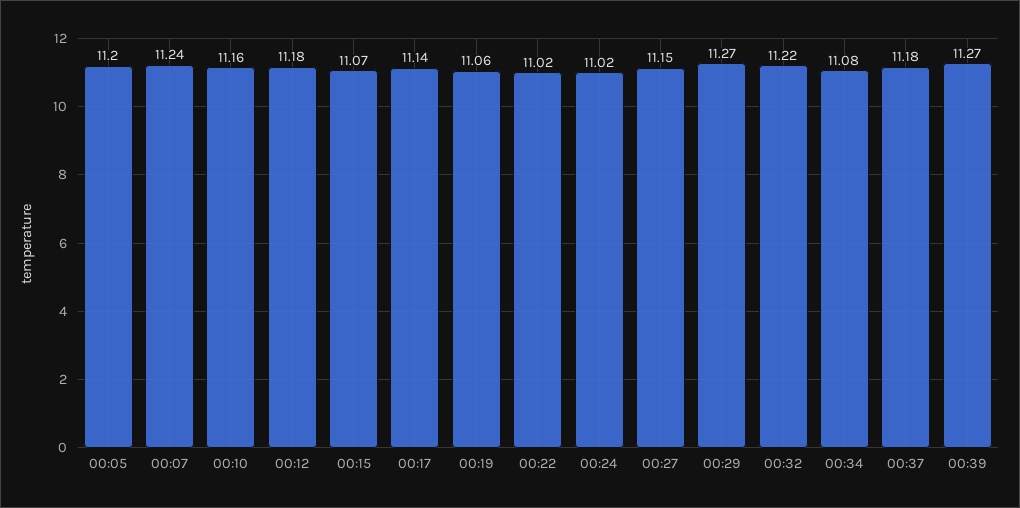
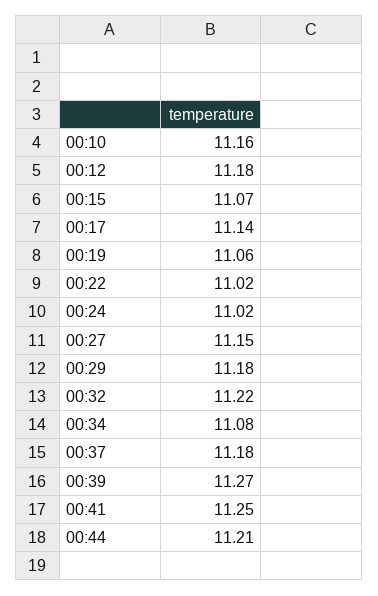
00:05: 11.2 -> none
00:07: 11.24 -> none
00:29: 11.27 -> 11.18
00:41: none -> 11.25
00:44: none -> 11.21

